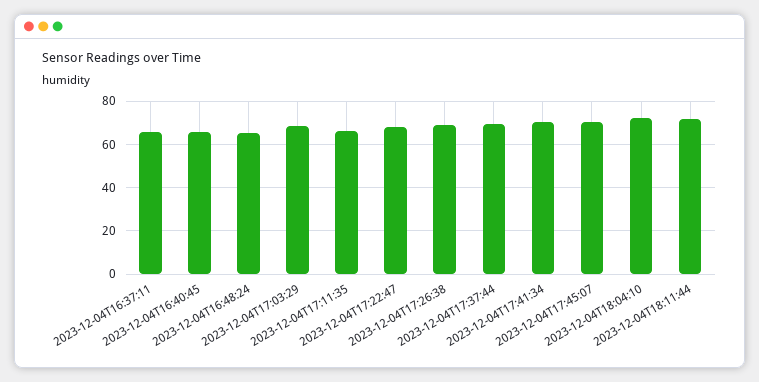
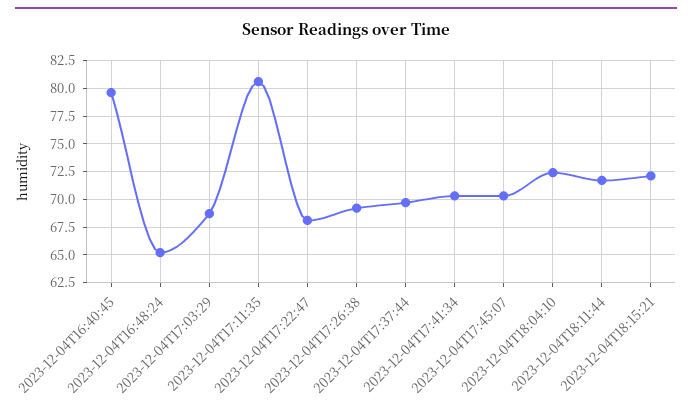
2023-12-04T16:37:11: 65 -> none
2023-12-04T16:40:45: 65 -> 80
2023-12-04T17:11:35: 65 -> 80
2023-12-04T18:15:21: none -> 72.5

